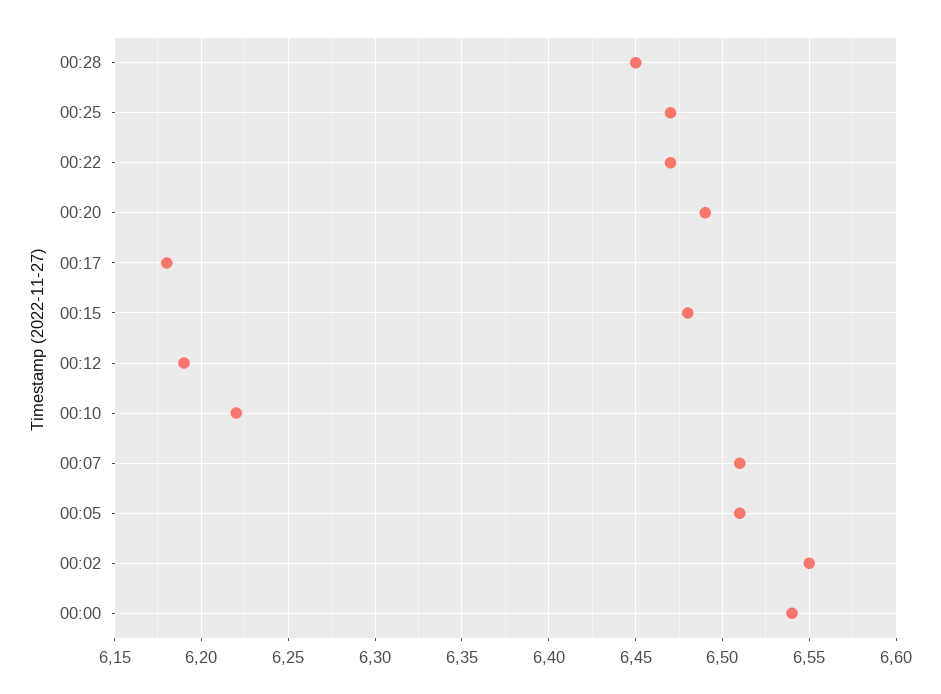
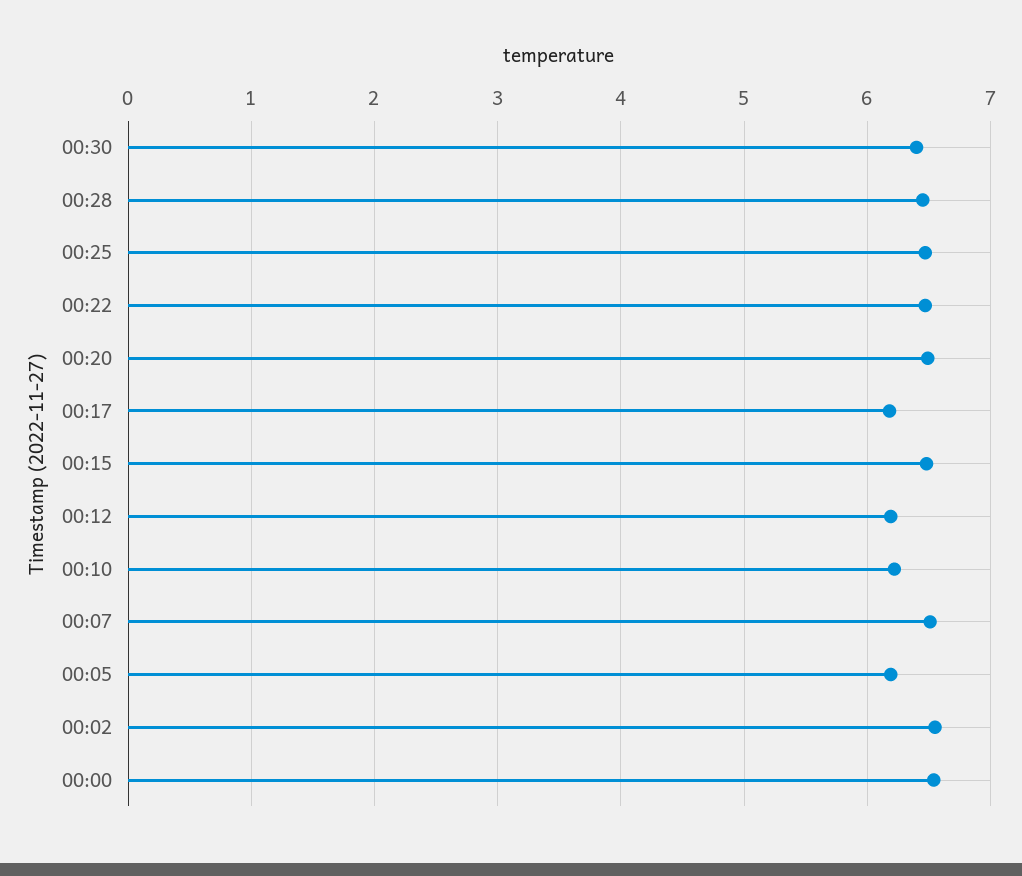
00:05: 6.51 -> 6.2
00:30: none -> 6.4

